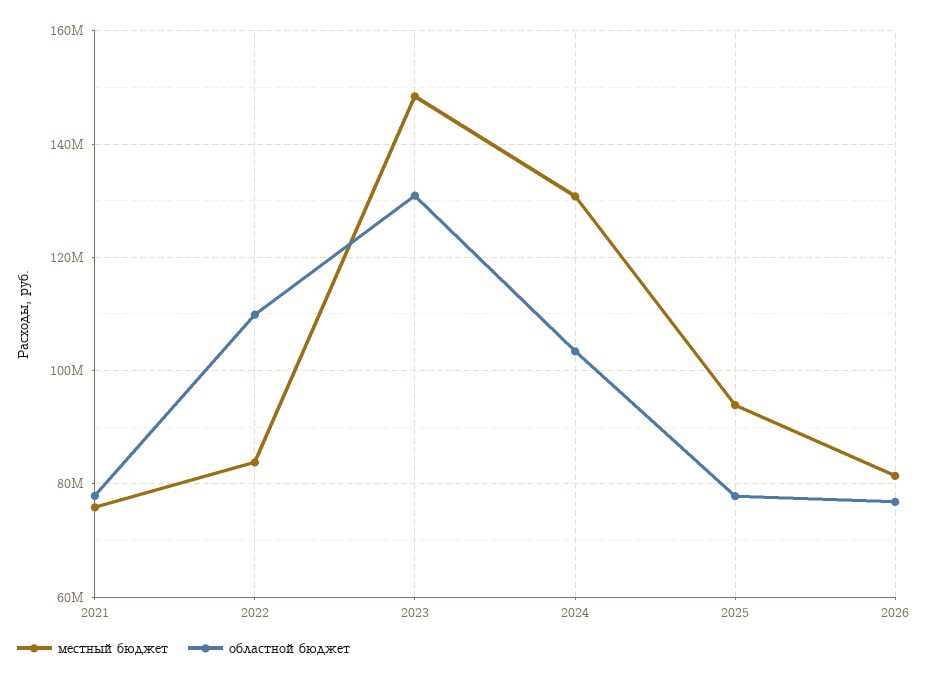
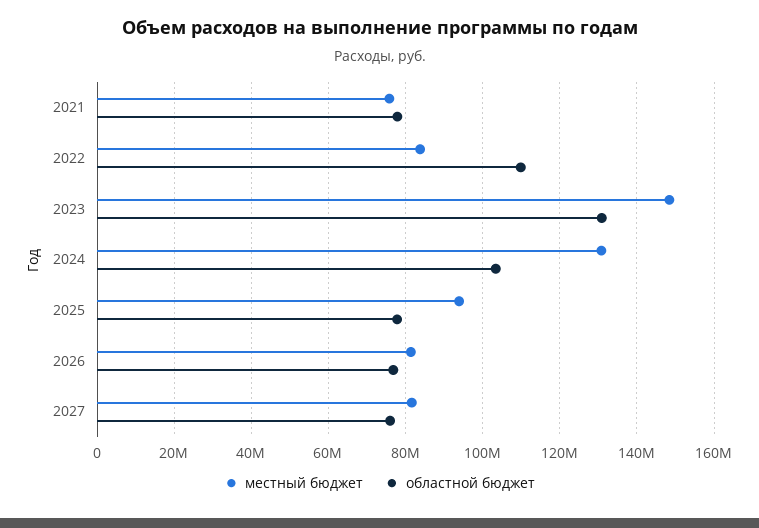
местный бюджет, 2027: none -> 82000000
областной бюджет, 2027: none -> 76000000

